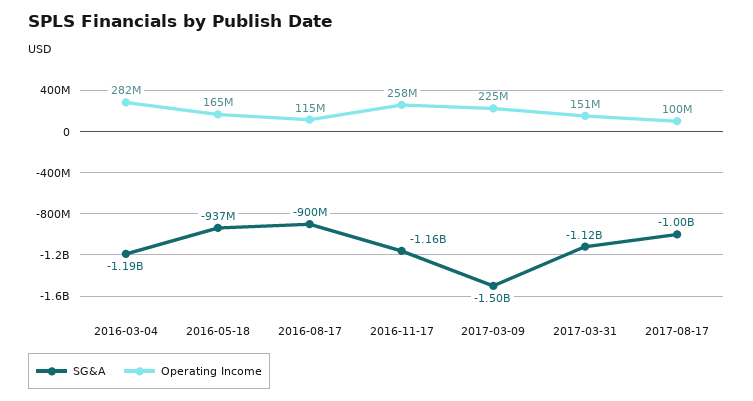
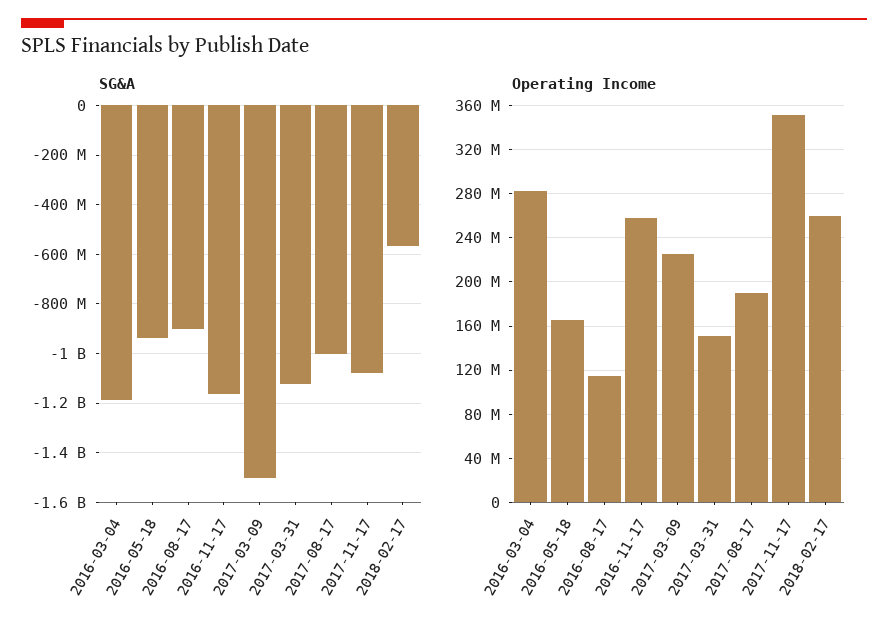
Operating Income, 2017-08-17: 100000000 -> 190000000
SG&A, 2017-11-17: none -> -1075000000
SG&A, 2018-02-17: none -> -575000000
Operating Income, 2017-11-17: none -> 350000000
Operating Income, 2018-02-17: none -> 260000000

